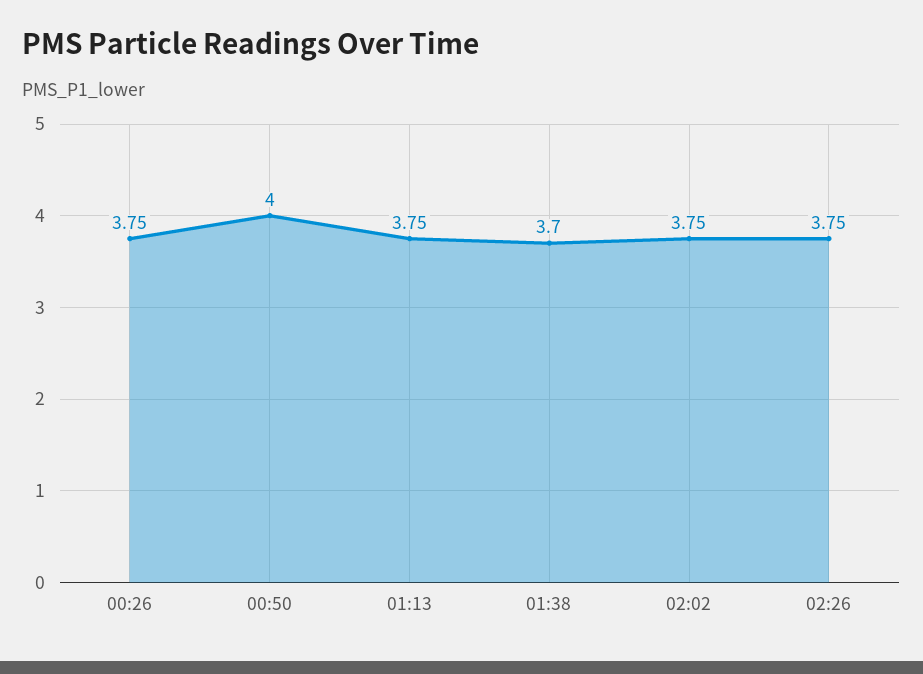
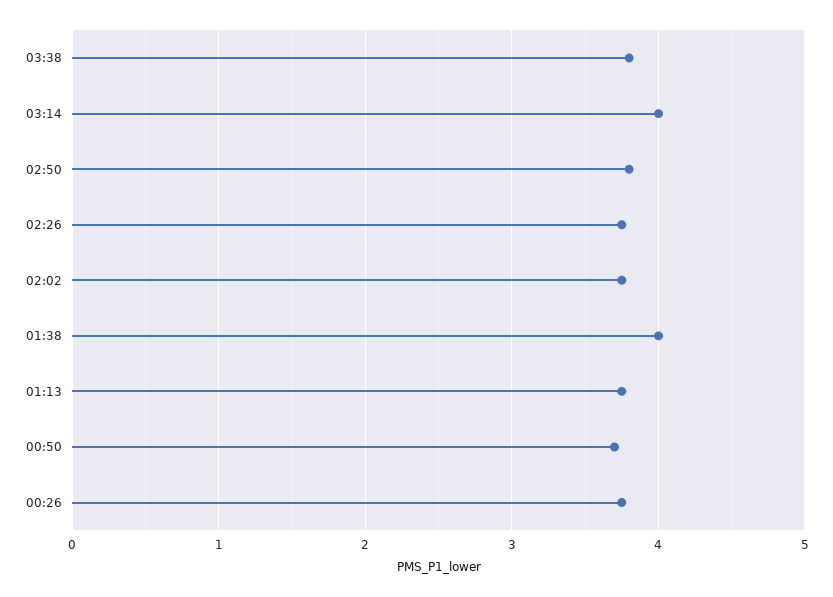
00:50: 4 -> 3.7
01:38: 3.7 -> 4
03:38: none -> 3.8
03:14: none -> 4
02:50: none -> 3.8

